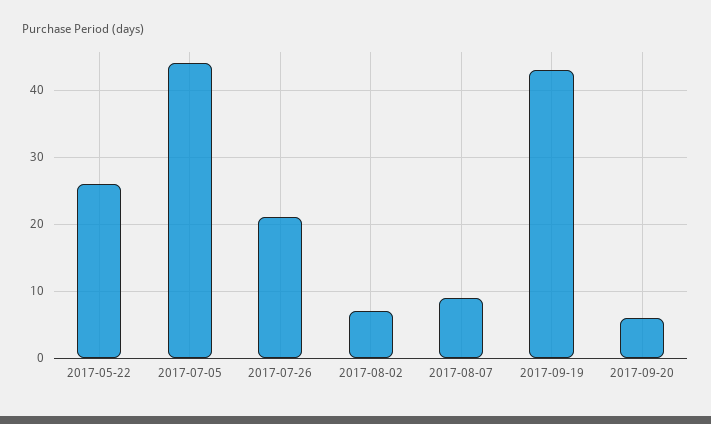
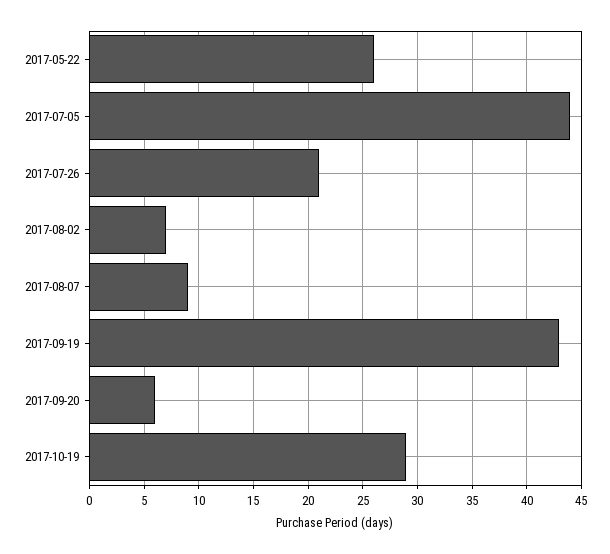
2017-10-19: none -> 29

